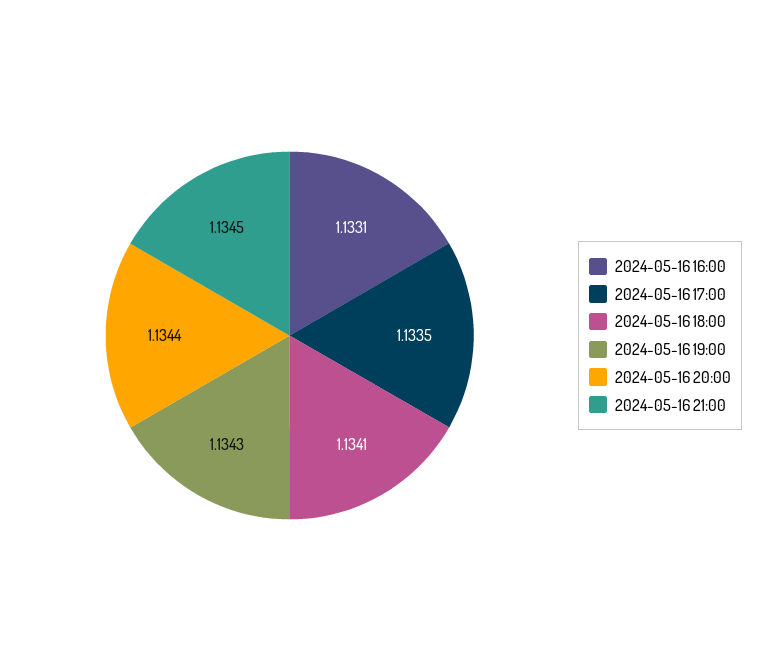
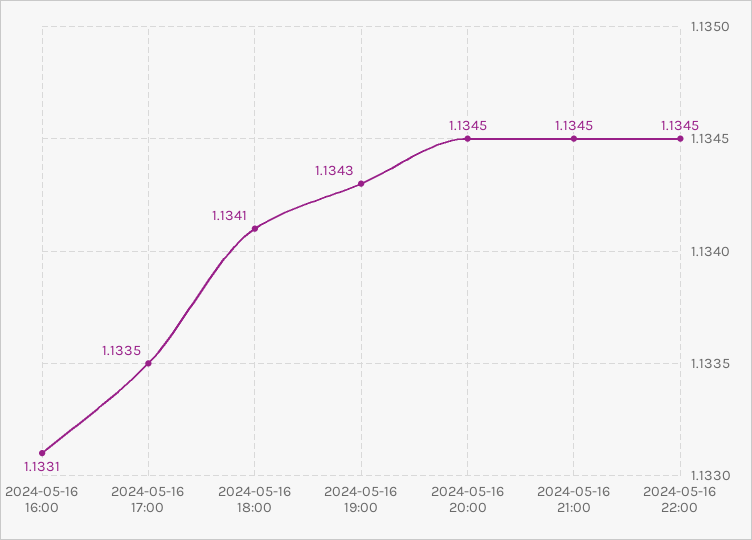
2024-05-16 20:00: 1.1344 -> 1.1345
2024-05-16 22:00: none -> 1.1345

